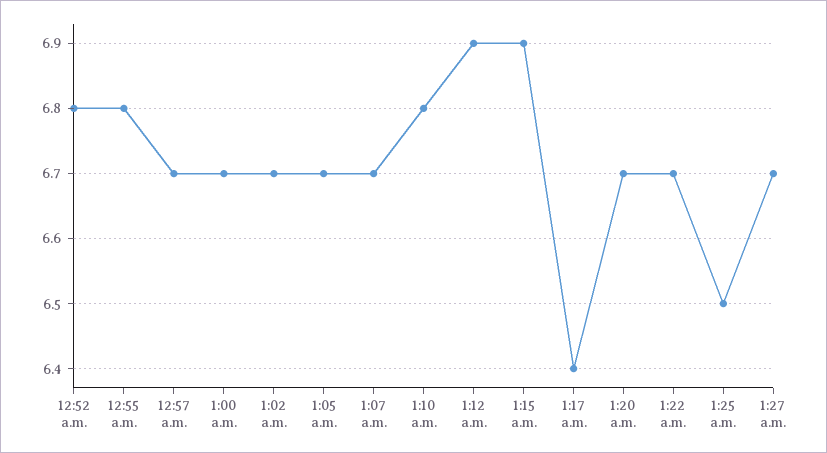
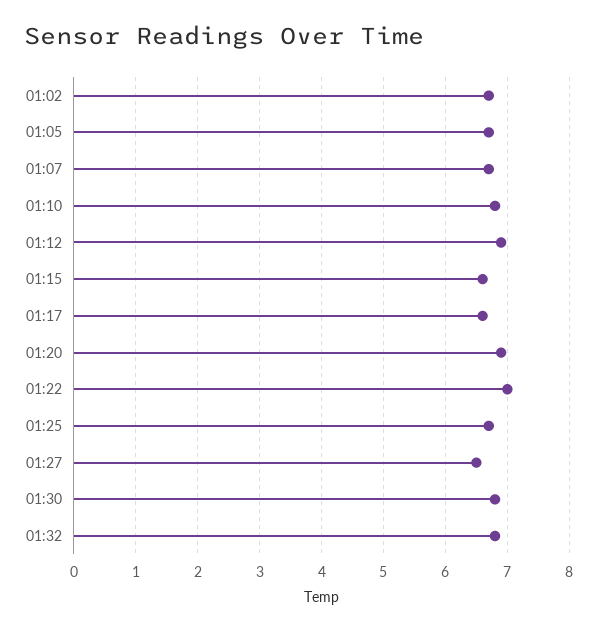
12:52 a.m.: 6.8 -> none
12:55 a.m.: 6.8 -> none
12:57 a.m.: 6.7 -> none
1:00 a.m.: 6.7 -> none
1:15 a.m.: 6.9 -> 6.6
1:17 a.m.: 6.4 -> 6.6
1:20 a.m.: 6.7 -> 6.9
1:22 a.m.: 6.7 -> 7
1:25 a.m.: 6.5 -> 6.7
1:27 a.m.: 6.7 -> 6.5
01:30: none -> 6.8
01:32: none -> 6.8

